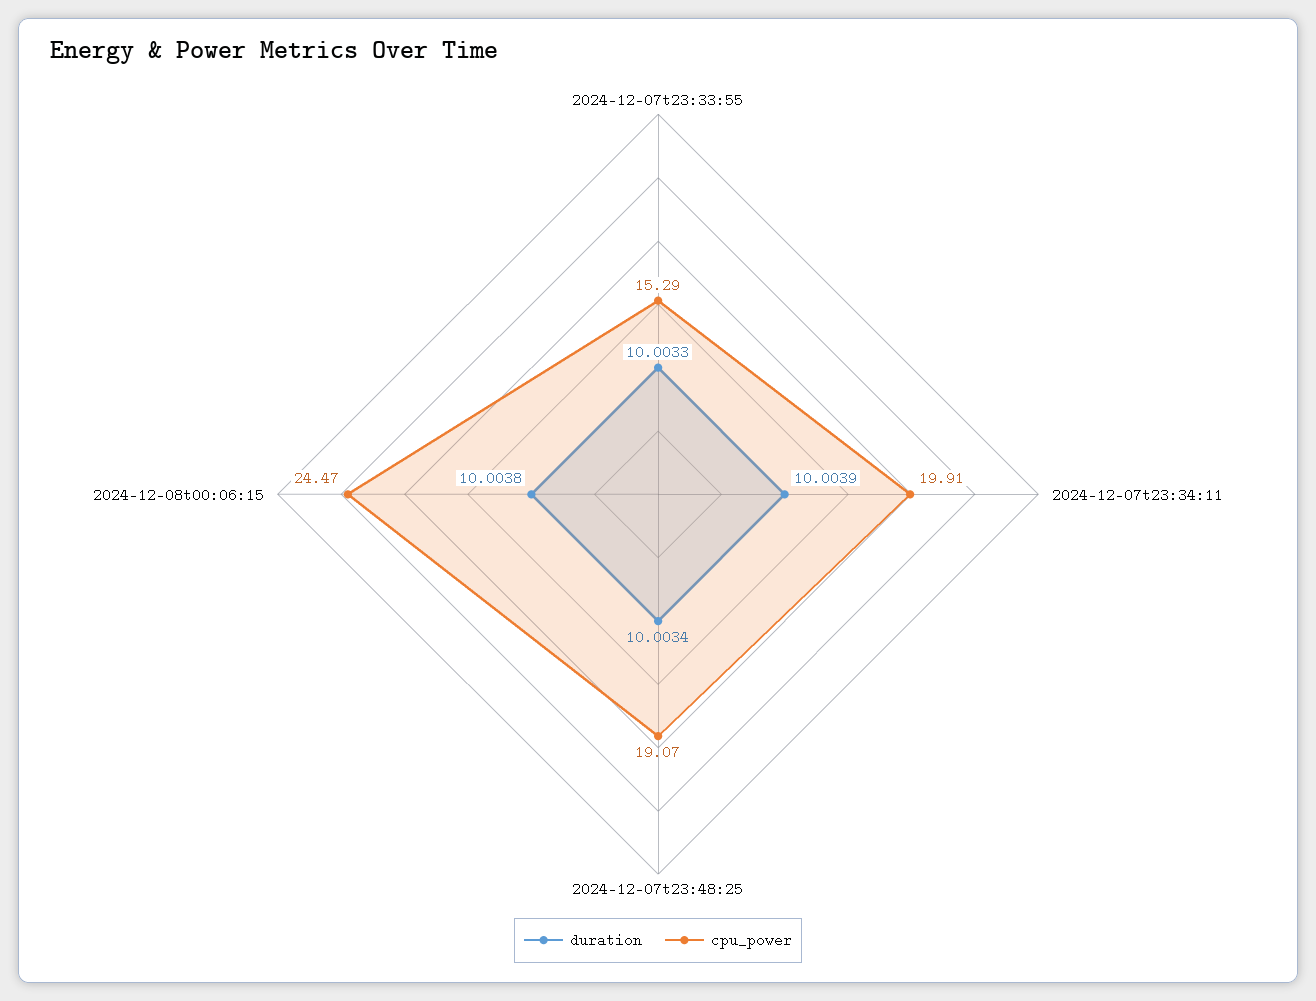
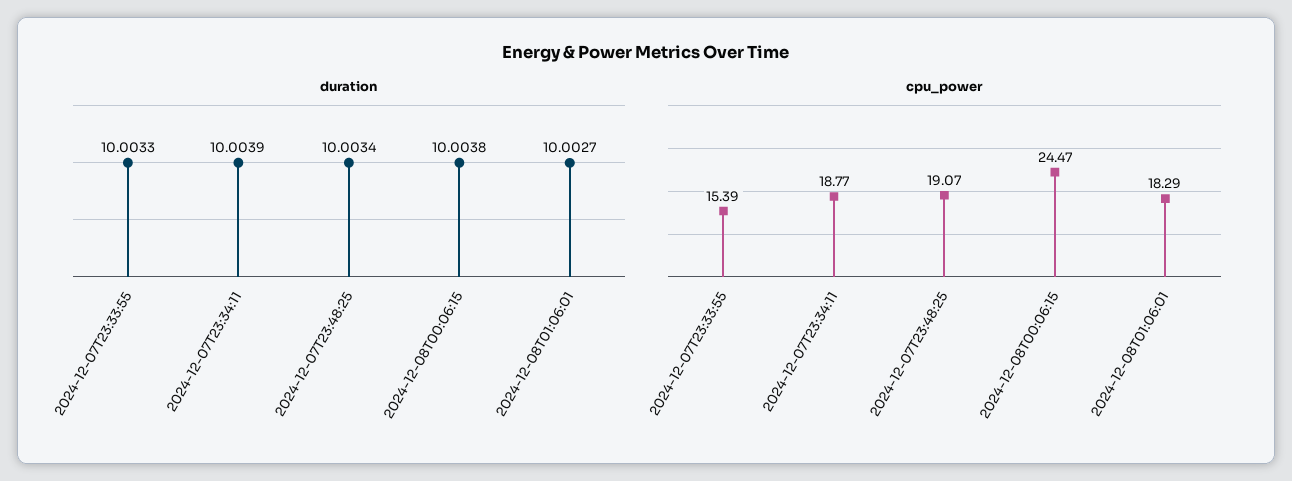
cpu_power, 2024-12-07t23:33:55: 15.29 -> 15.39
cpu_power, 2024-12-07t23:34:11: 19.91 -> 18.77
duration, 2024-12-08T01:06:01: none -> 10.0027
cpu_power, 2024-12-08T01:06:01: none -> 18.29

